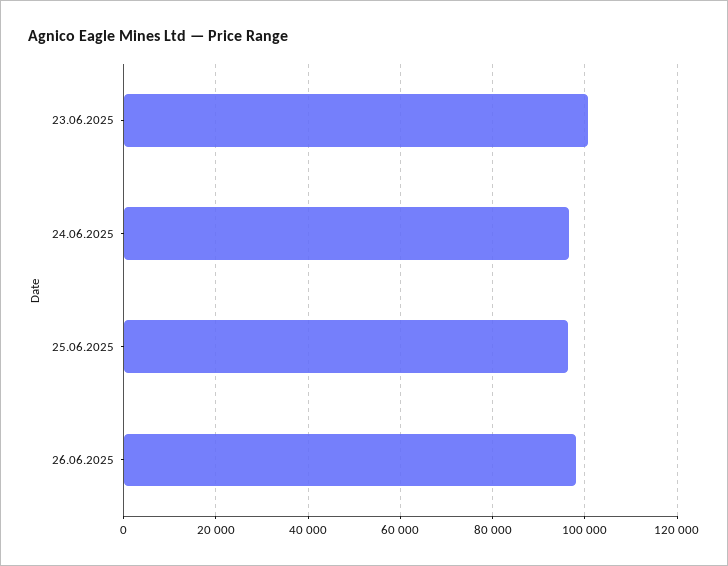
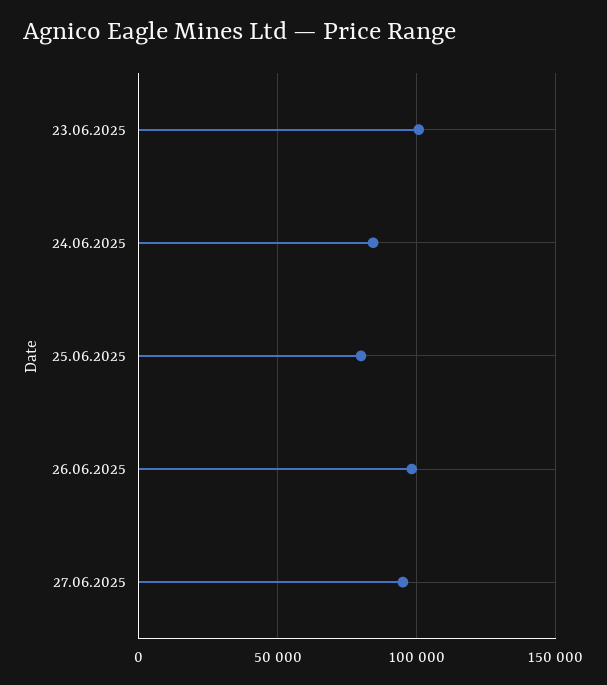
24.06.2025: 96000 -> 85000
25.06.2025: 96000 -> 80000
27.06.2025: none -> 95000

